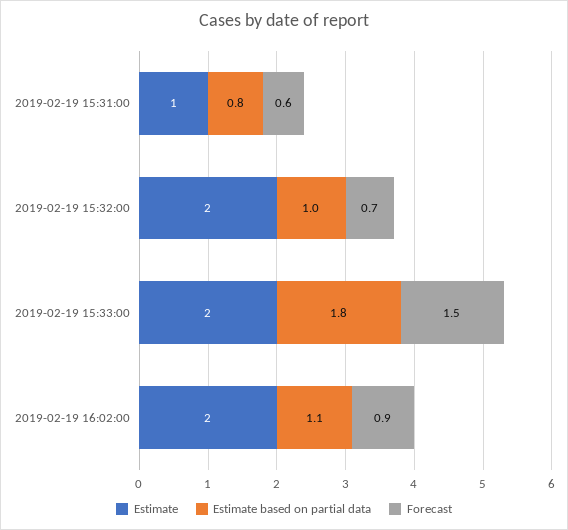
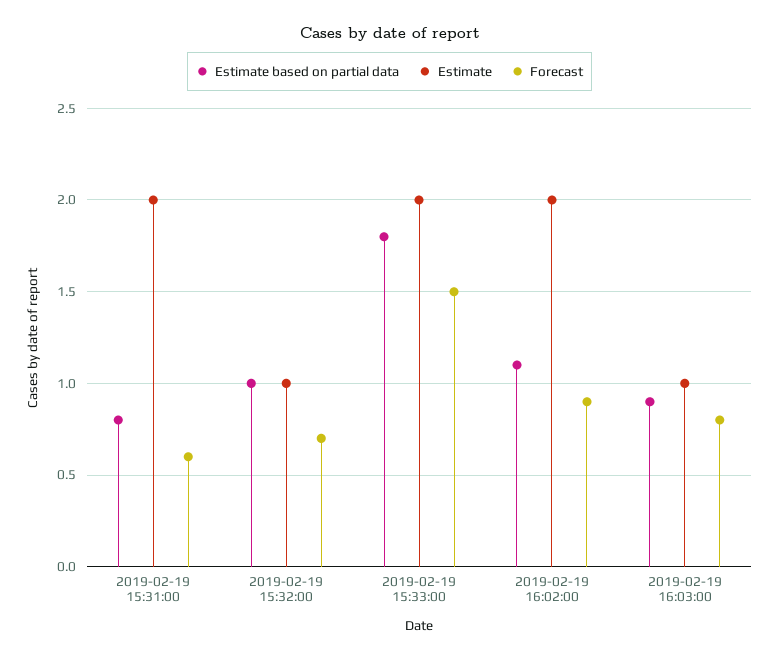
Estimate, 2019-02-19 15:31:00: 1 -> 2
Estimate, 2019-02-19 15:32:00: 2 -> 1
Estimate based on partial data, 2019-02-19 16:03:00: none -> 0.9
Estimate, 2019-02-19 16:03:00: none -> 1
Forecast, 2019-02-19 16:03:00: none -> 0.8

